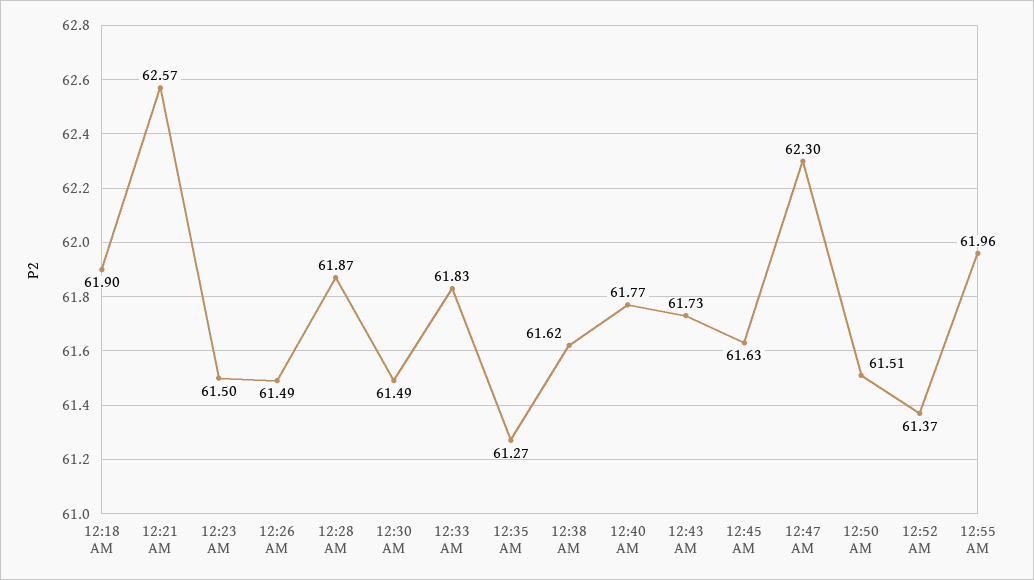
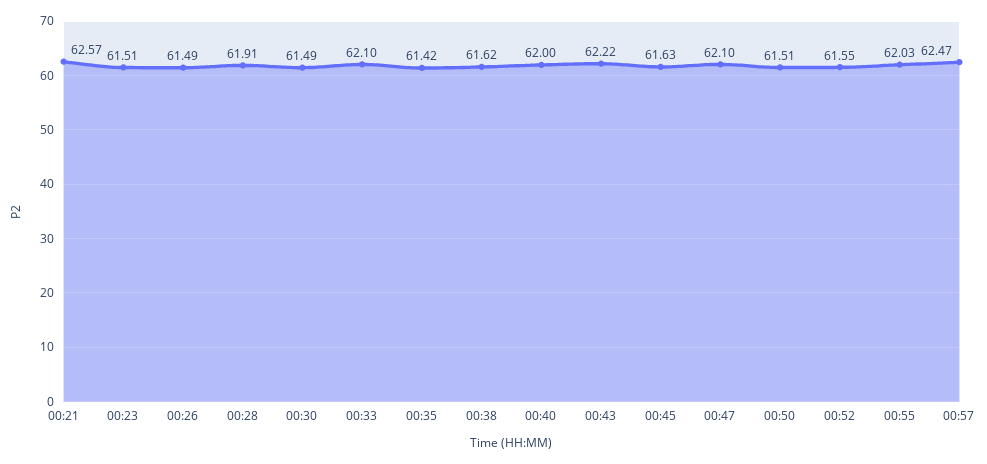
12:18 AM: 61.9 -> none
12:23 AM: 61.5 -> 61.51
12:28 AM: 61.87 -> 61.91
12:33 AM: 61.83 -> 62.1
12:35 AM: 61.27 -> 61.42
12:40 AM: 61.77 -> 62
12:43 AM: 61.73 -> 62.22
12:47 AM: 62.3 -> 62.1
12:52 AM: 61.37 -> 61.55
12:55 AM: 61.96 -> 62.03
00:57: none -> 62.47

